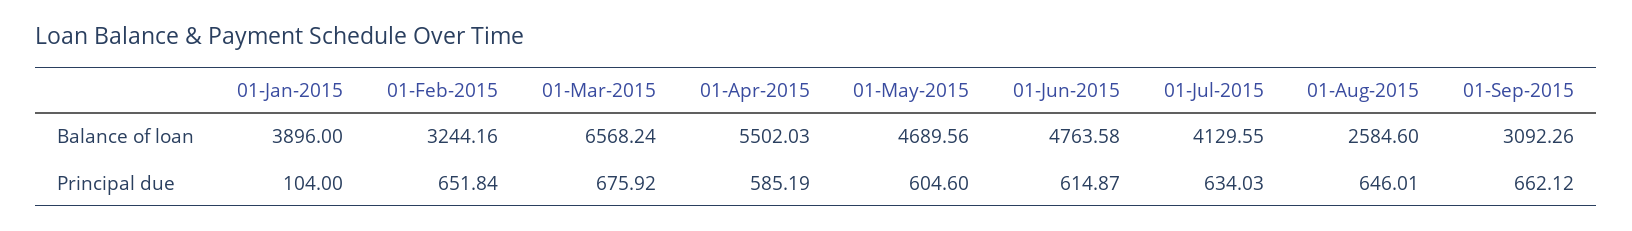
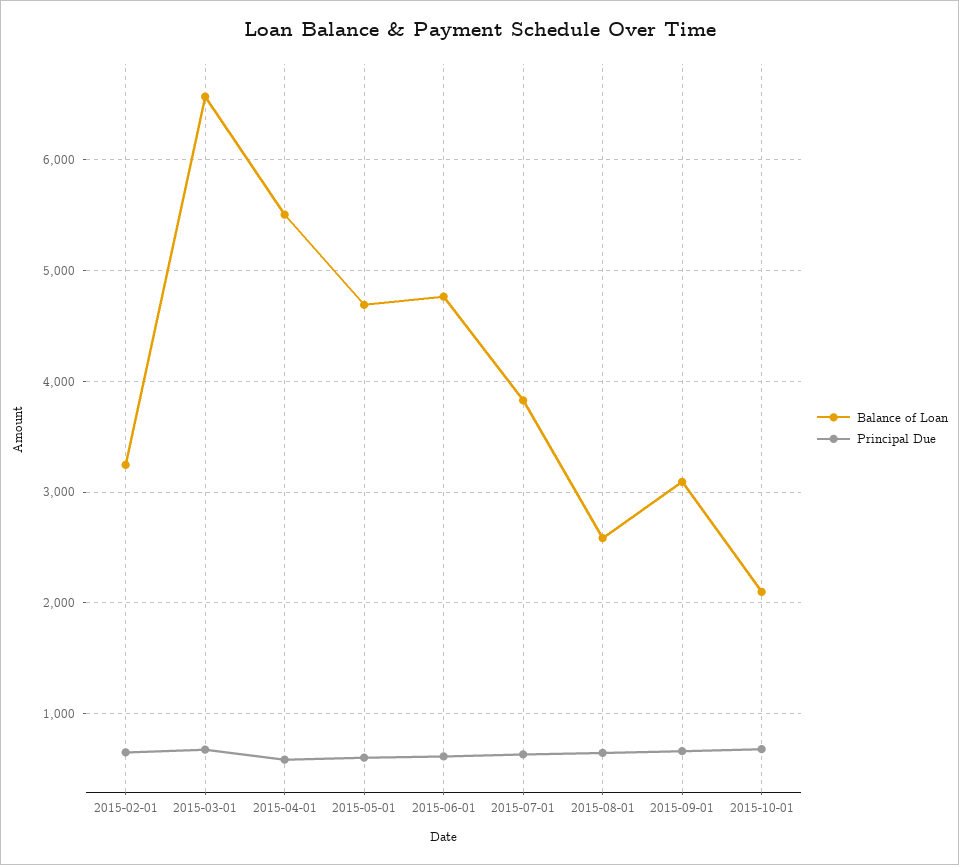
Balance of loan, 01-Jan-2015: 3896 -> none
Balance of loan, 01-Jul-2015: 4129.55 -> 3800
Principal due, 01-Jan-2015: 104 -> none
Balance of loan, 2015-10-01: none -> 2100
Principal due, 2015-10-01: none -> 700

